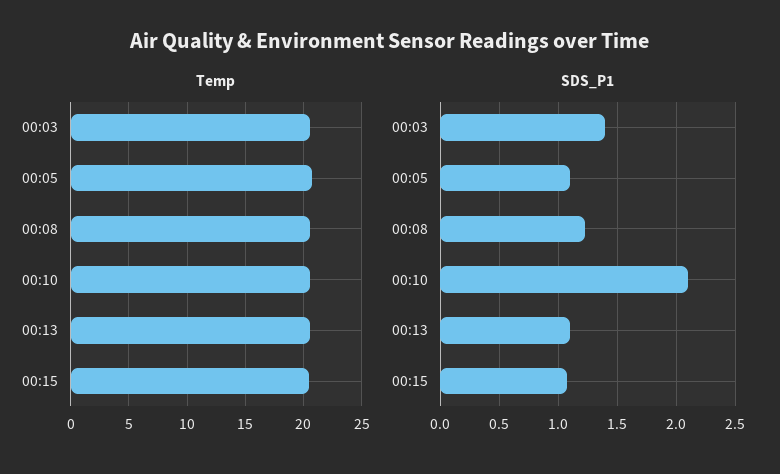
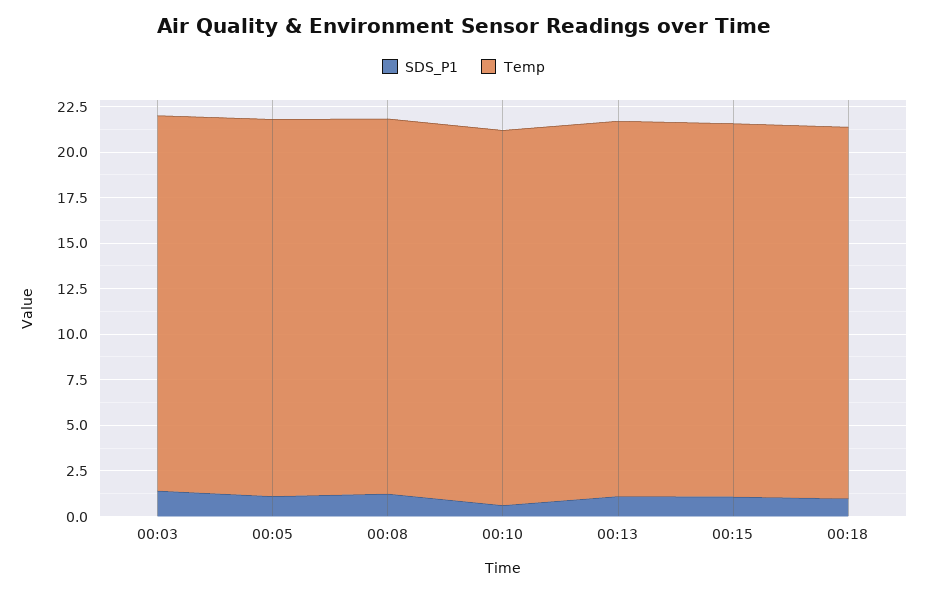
SDS_P1, 00:10: 2.1 -> 0.5
SDS_P1, 00:18: none -> 1
Temp, 00:18: none -> 20.5

